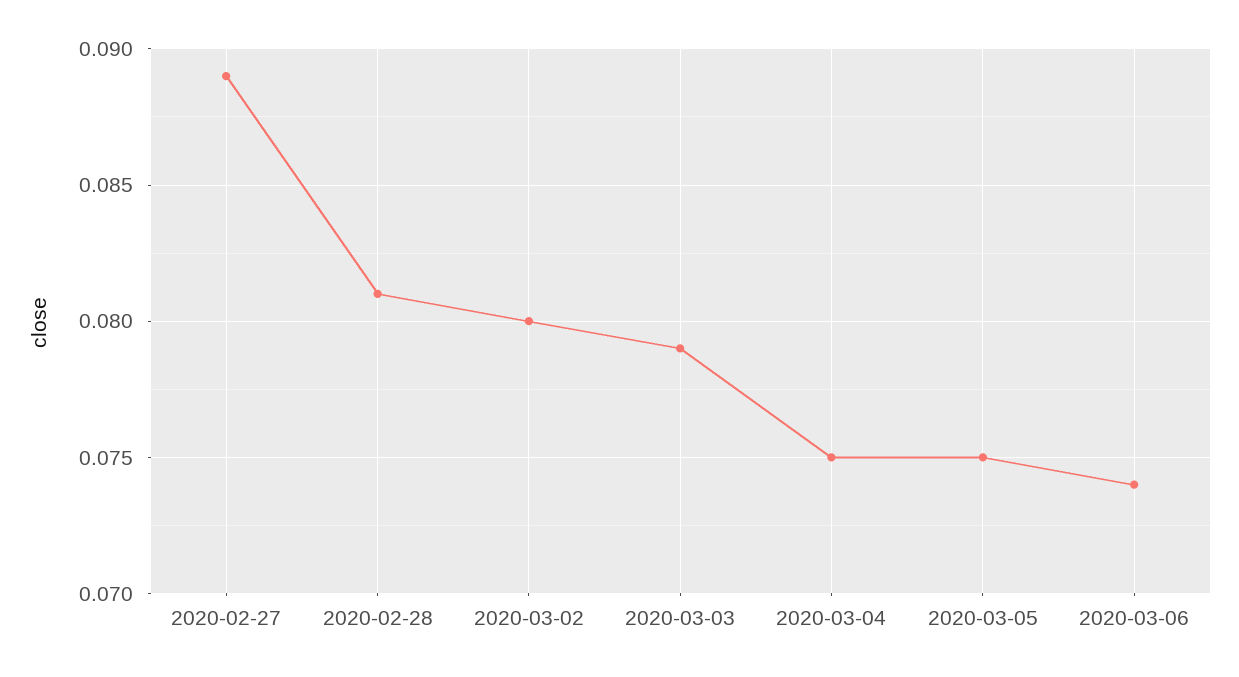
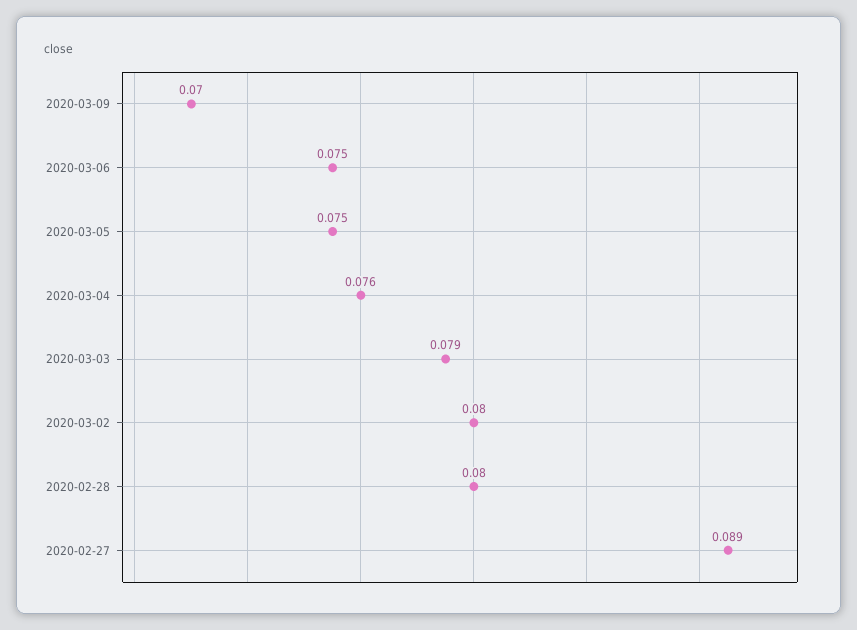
2020-02-28: 0.081 -> 0.08
2020-03-04: 0.075 -> 0.076
2020-03-06: 0.074 -> 0.075
2020-03-09: none -> 0.07

